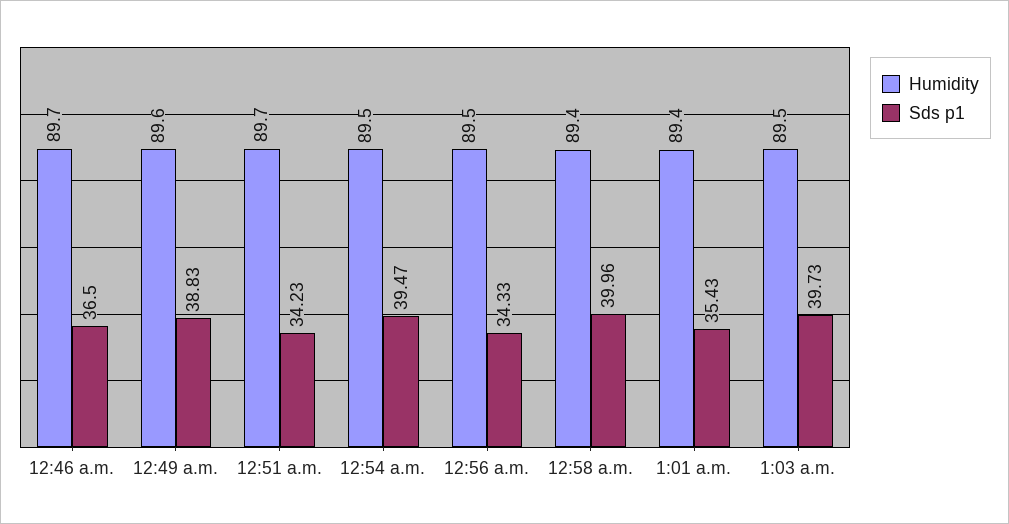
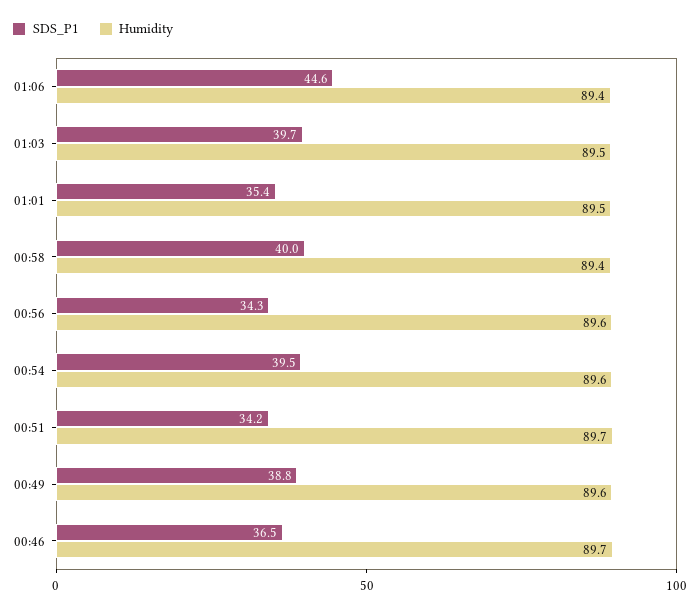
Humidity, 12:54 a.m.: 89.5 -> 89.6
Humidity, 12:56 a.m.: 89.5 -> 89.6
Humidity, 1:01 a.m.: 89.4 -> 89.5
Sds p1, 01:06: none -> 44.6
Humidity, 01:06: none -> 89.4

